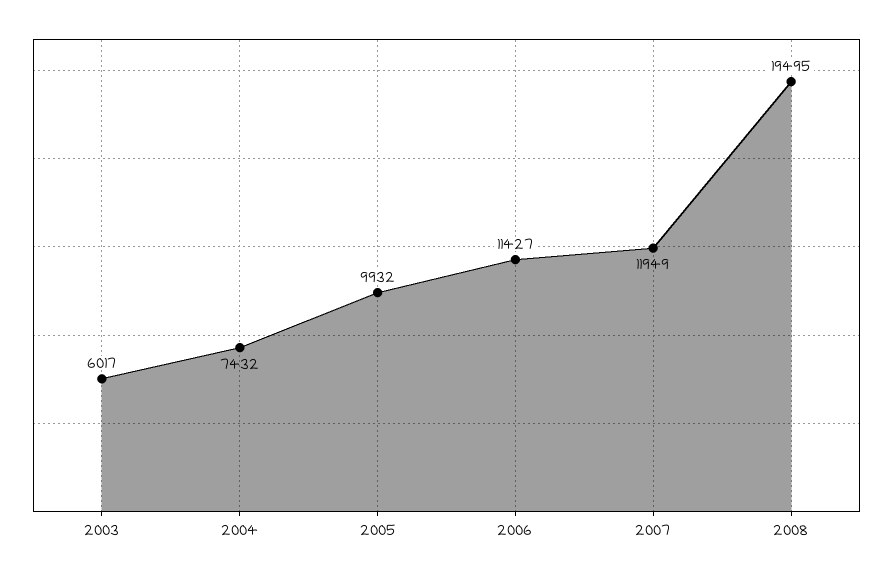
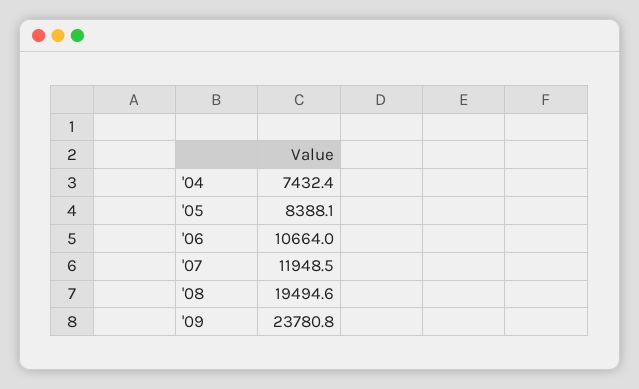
2003: 6017 -> none
2005: 9932 -> 8388.1
2006: 11427 -> 10664
'09: none -> 23780.8

